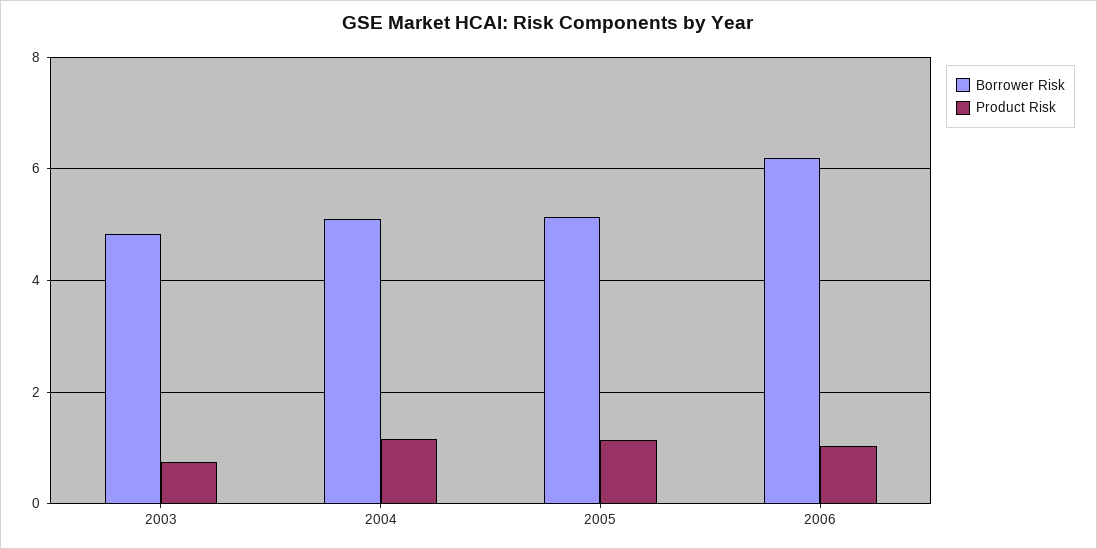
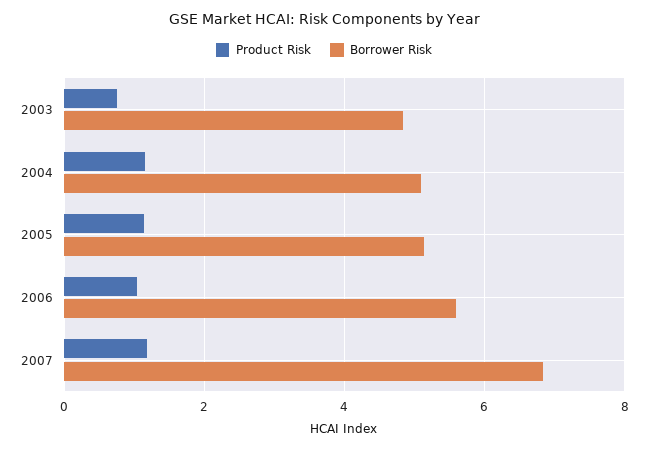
Borrower Risk, 2006: 6.2 -> 5.6
Product Risk, 2007: none -> 1.2
Borrower Risk, 2007: none -> 6.8

